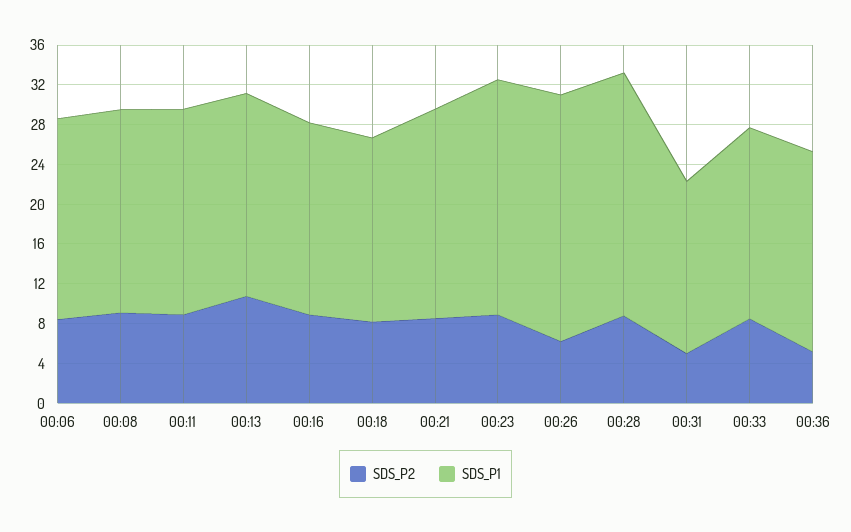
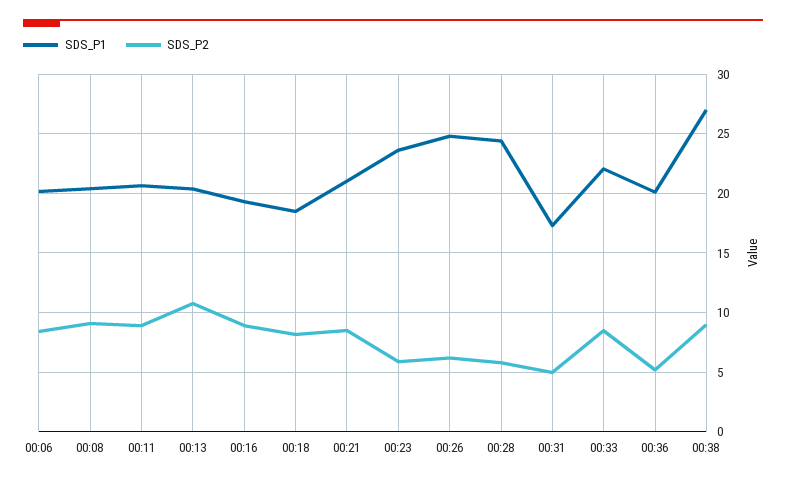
SDS_P2, 00:23: 9 -> 6
SDS_P2, 00:28: 9 -> 6
SDS_P1, 00:33: 19 -> 22
SDS_P1, 00:38: none -> 27
SDS_P2, 00:38: none -> 9

